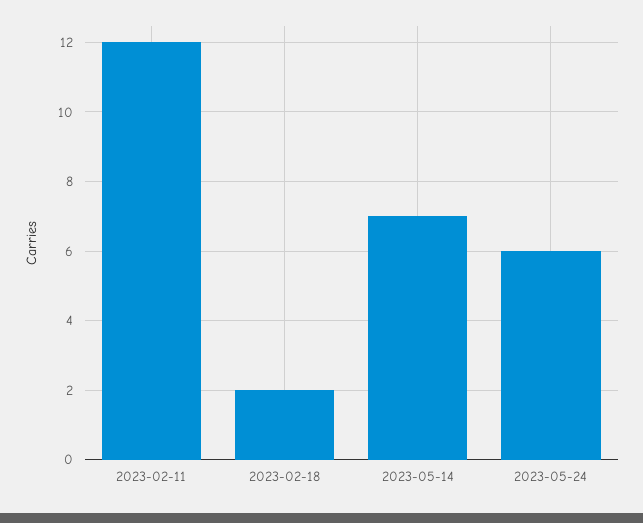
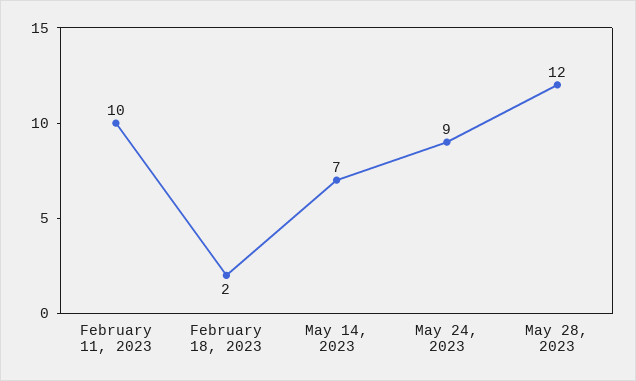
2023-02-11: 12 -> 10
2023-05-24: 6 -> 9
May 28, 2023: none -> 12

